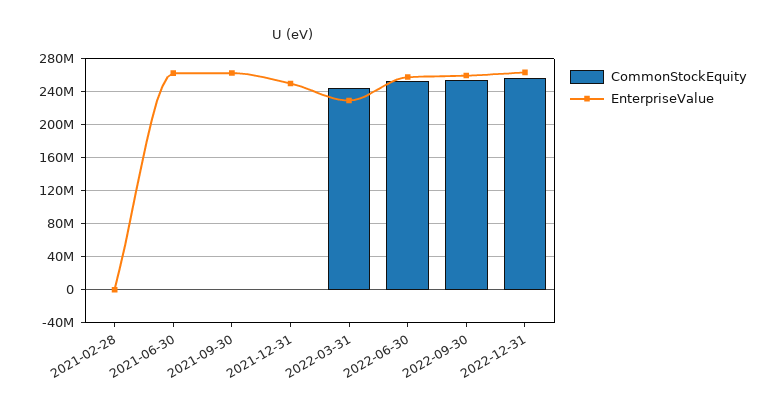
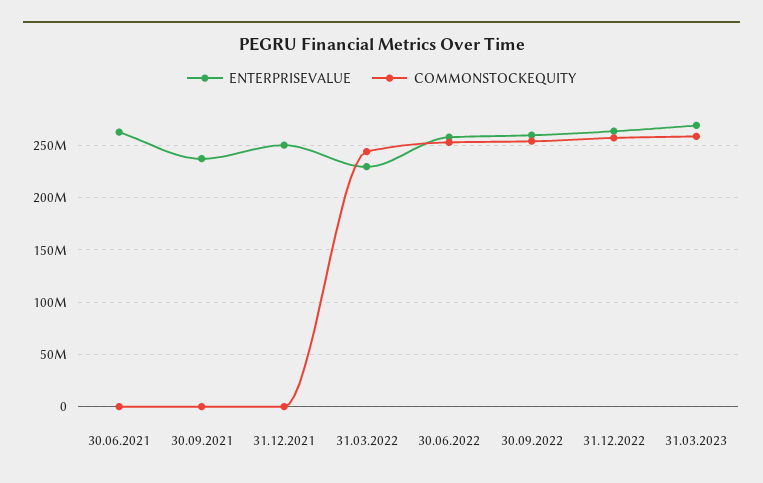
CommonStockEquity, 2021-02-28: 0 -> none
EnterpriseValue, 2021-02-28: 0 -> none
EnterpriseValue, 2021-09-30: 260000000 -> 240000000
EnterpriseValue, 31.03.2023: none -> 270000000
CommonStockEquity, 31.03.2023: none -> 260000000

